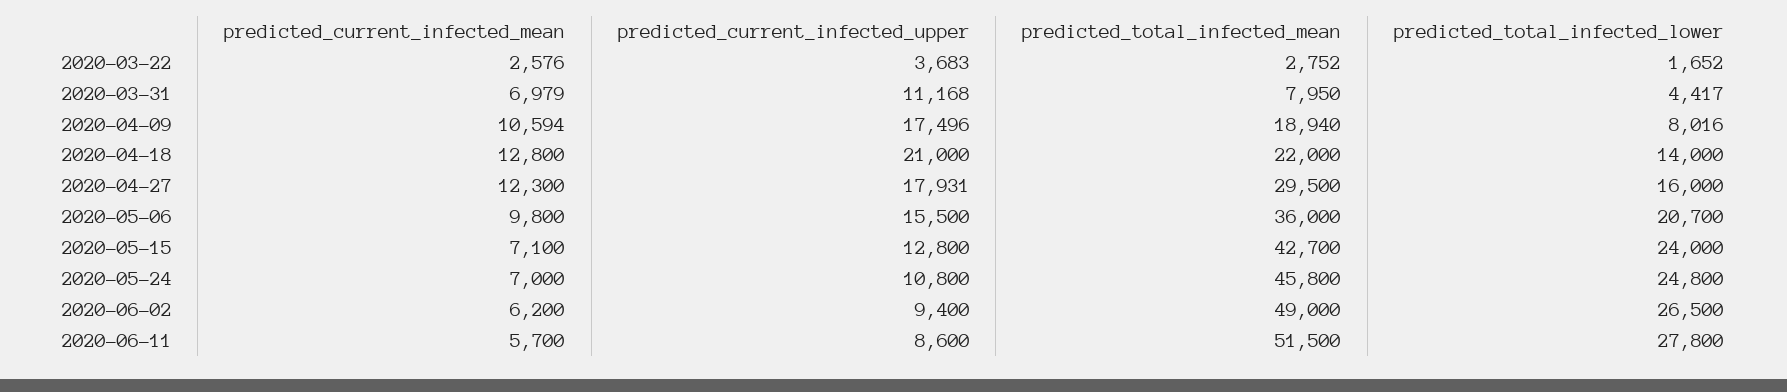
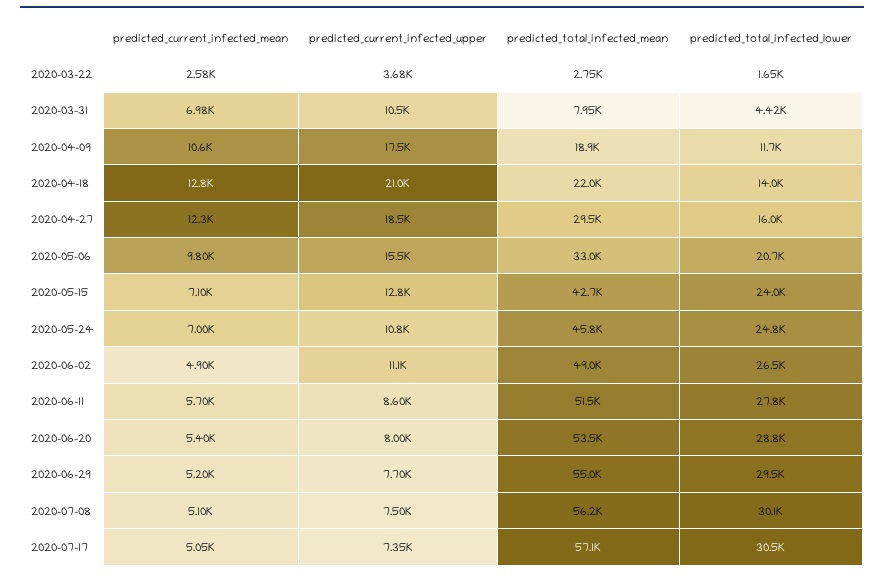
predicted_current_infected_upper, 2020-03-31: 11168 -> 10500
predicted_total_infected_lower, 2020-04-09: 8016 -> 11700
predicted_current_infected_upper, 2020-04-27: 17931 -> 18500
predicted_total_infected_mean, 2020-05-06: 36000 -> 33000
predicted_current_infected_mean, 2020-06-02: 6200 -> 4900
predicted_current_infected_upper, 2020-06-02: 9400 -> 11100
predicted_current_infected_mean, 2020-06-20: none -> 5400
predicted_current_infected_upper, 2020-06-20: none -> 8000
predicted_total_infected_mean, 2020-06-20: none -> 53500
predicted_total_infected_lower, 2020-06-20: none -> 28800
predicted_current_infected_mean, 2020-06-29: none -> 5200
predicted_current_infected_upper, 2020-06-29: none -> 7700
predicted_total_infected_mean, 2020-06-29: none -> 55000
predicted_total_infected_lower, 2020-06-29: none -> 29500
predicted_current_infected_mean, 2020-07-08: none -> 5100
predicted_current_infected_upper, 2020-07-08: none -> 7500
predicted_total_infected_mean, 2020-07-08: none -> 56200
predicted_total_infected_lower, 2020-07-08: none -> 30100
predicted_current_infected_mean, 2020-07-17: none -> 5050
predicted_current_infected_upper, 2020-07-17: none -> 7350
predicted_total_infected_mean, 2020-07-17: none -> 57100
predicted_total_infected_lower, 2020-07-17: none -> 30500

